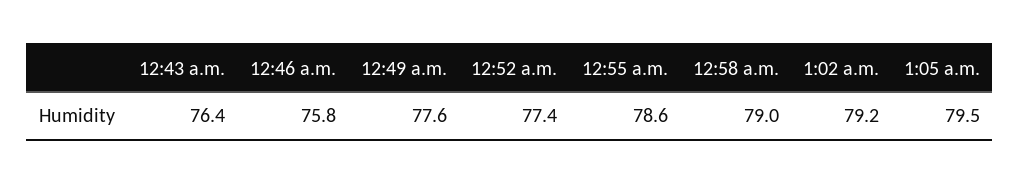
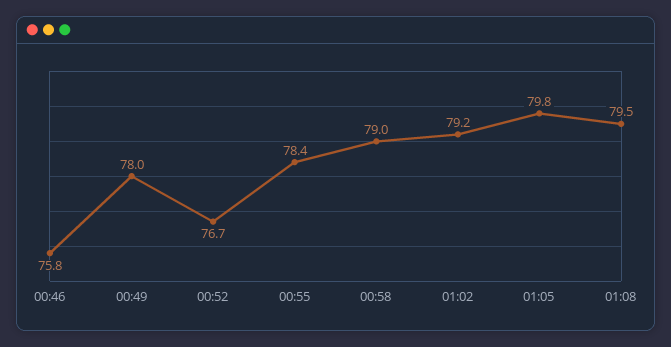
12:43 a.m.: 76.4 -> none
12:49 a.m.: 77.6 -> 78
12:52 a.m.: 77.4 -> 76.7
12:55 a.m.: 78.6 -> 78.4
1:05 a.m.: 79.5 -> 79.8
01:08: none -> 79.5

